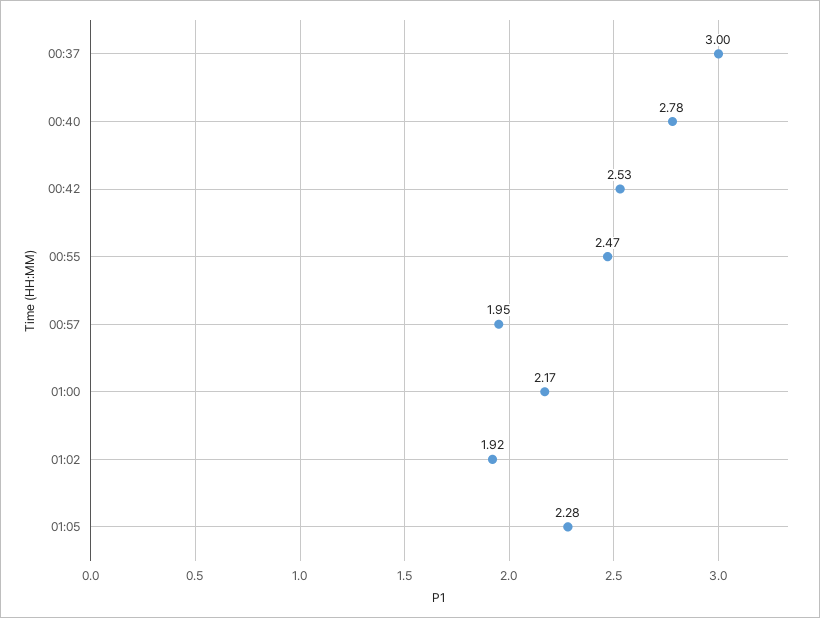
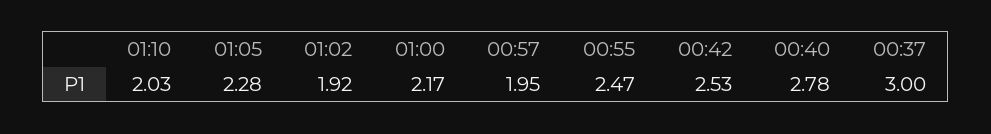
01:10: none -> 2.03

